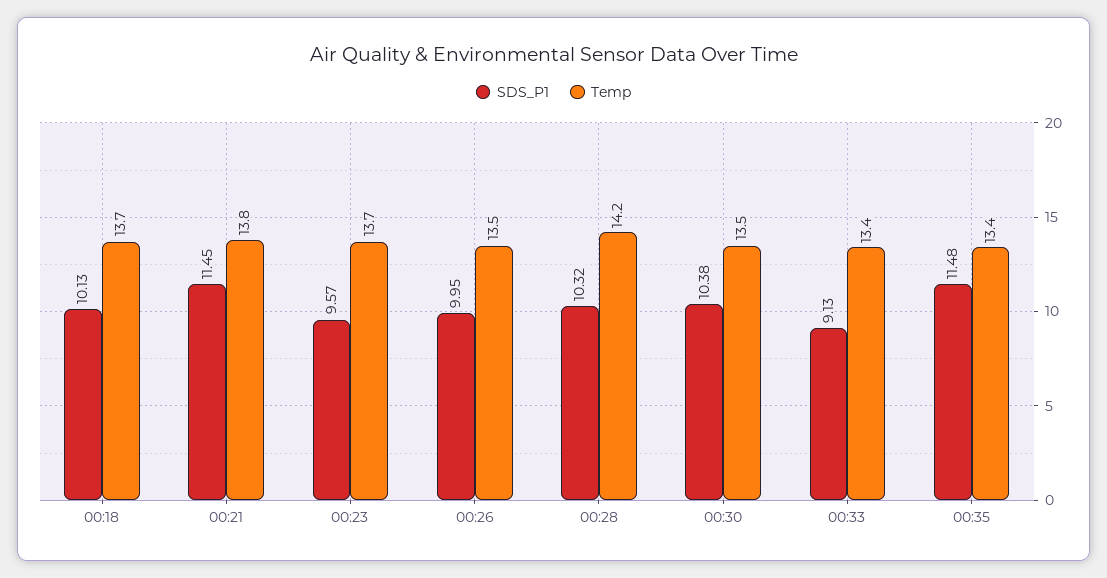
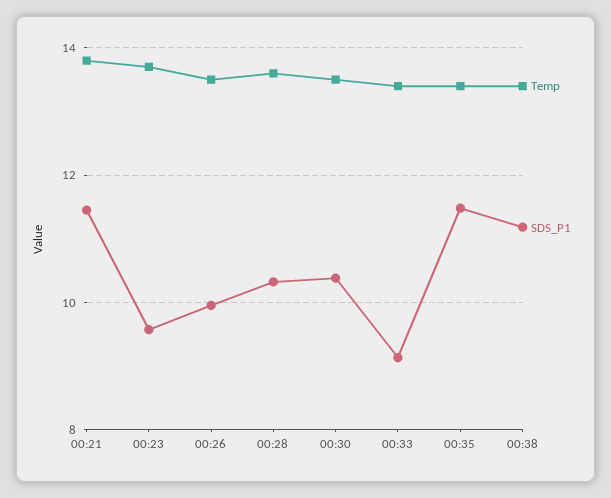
SDS_P1, 00:18: 10.13 -> none
Temp, 00:18: 13.7 -> none
Temp, 00:28: 14.2 -> 13.6
Temp, 00:38: none -> 13.4
SDS_P1, 00:38: none -> 11.2

